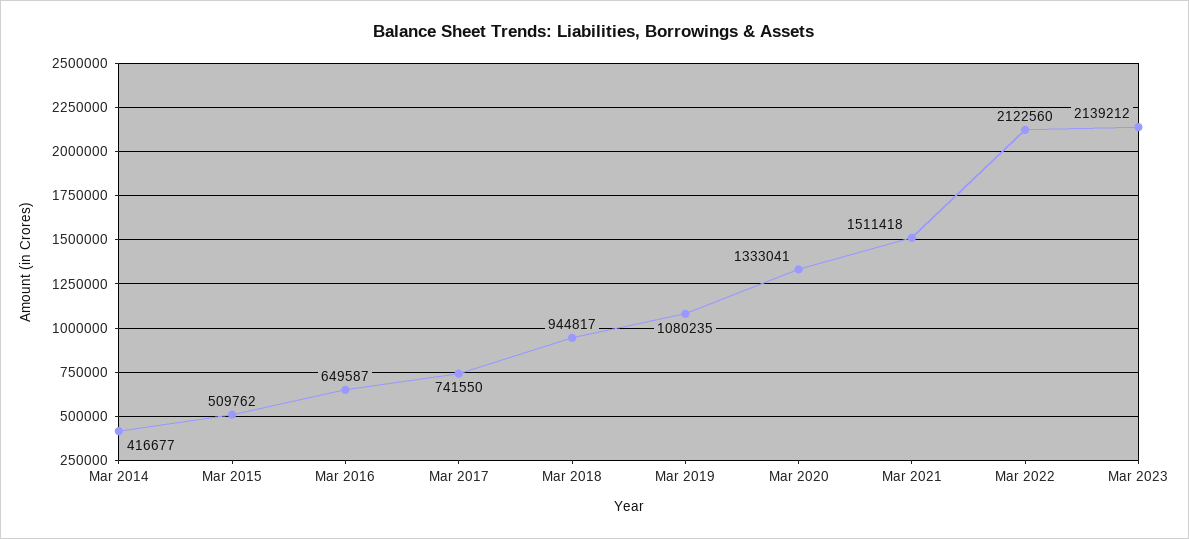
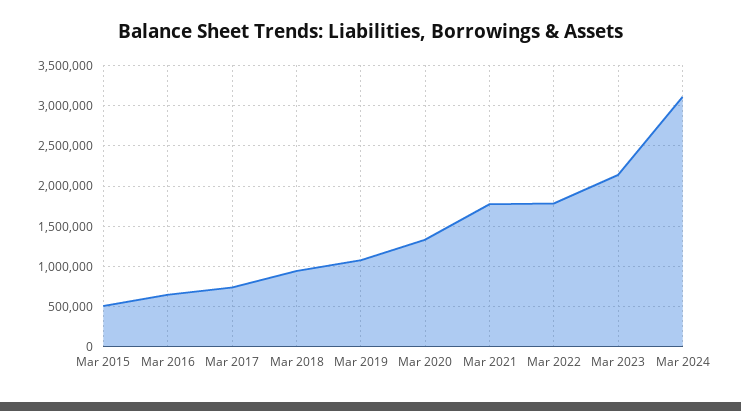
Mar 2014: 416677 -> none
Mar 2021: 1511418 -> 1800000
Mar 2022: 2122560 -> 1800000
Mar 2024: none -> 3100000

